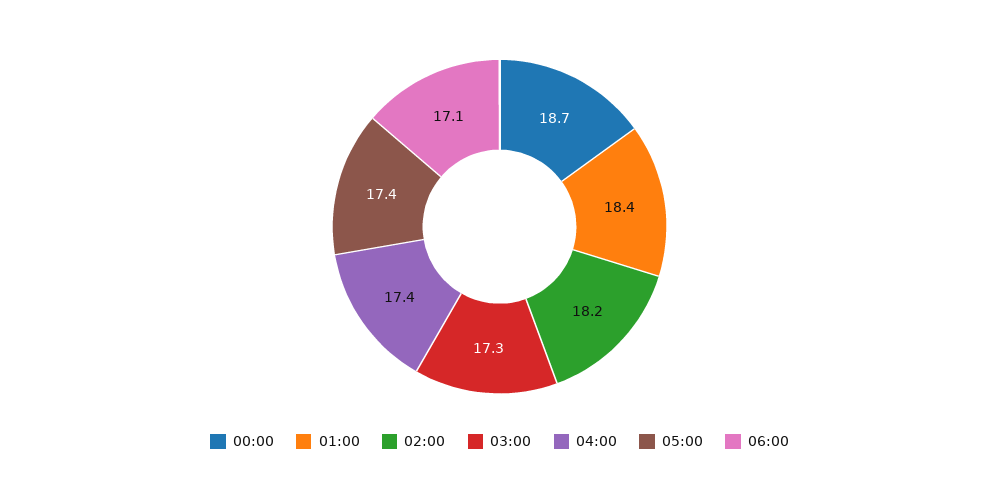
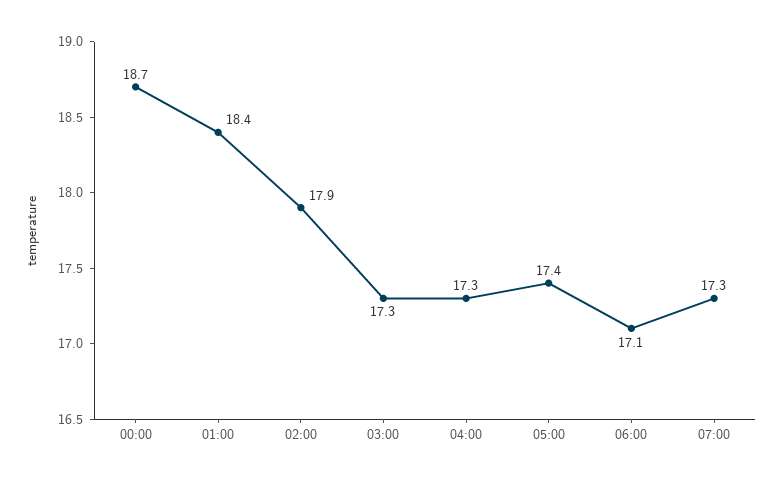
02:00: 18.2 -> 17.9
04:00: 17.4 -> 17.3
07:00: none -> 17.3

